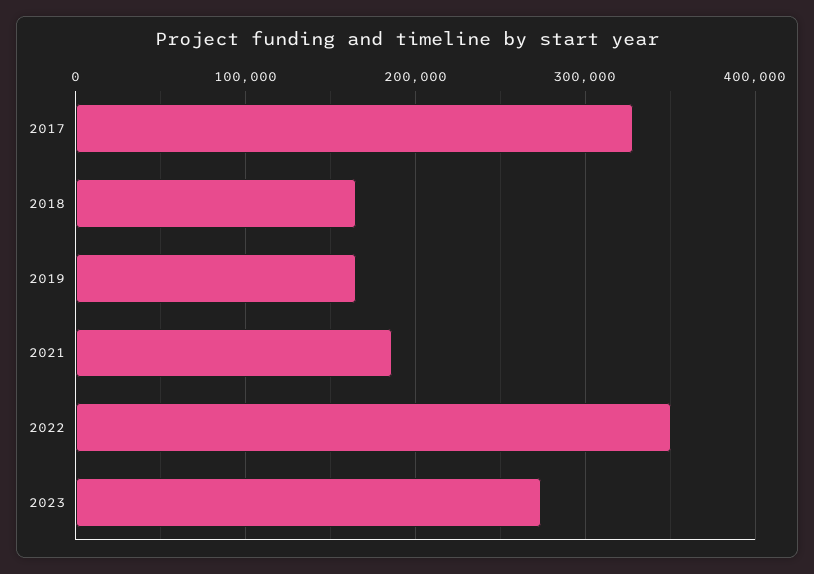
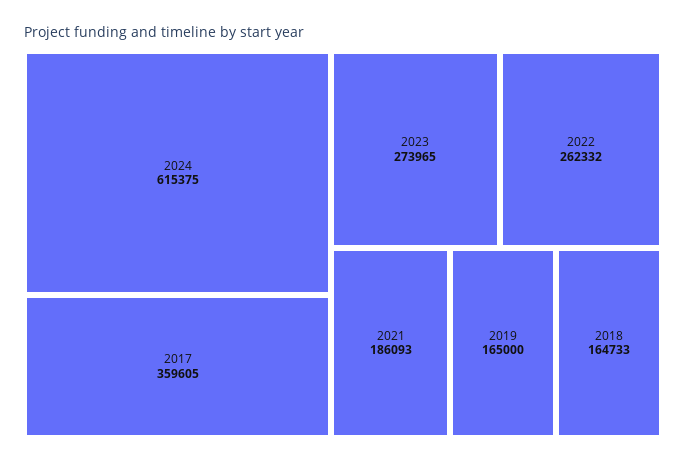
2017: 330000 -> 359605
2022: 350000 -> 262332
2024: none -> 615375

